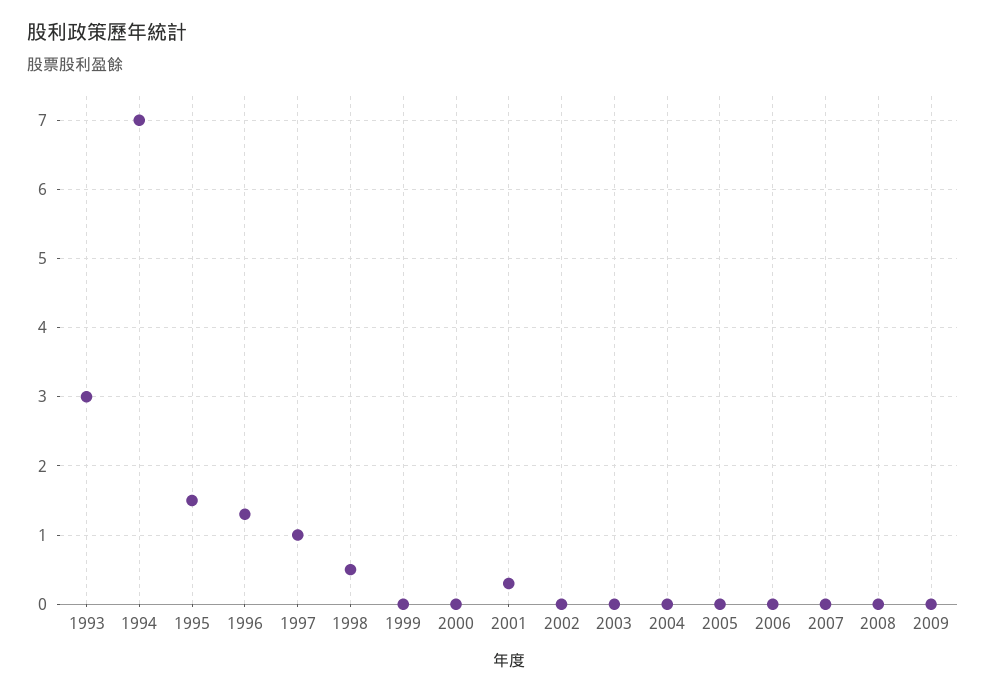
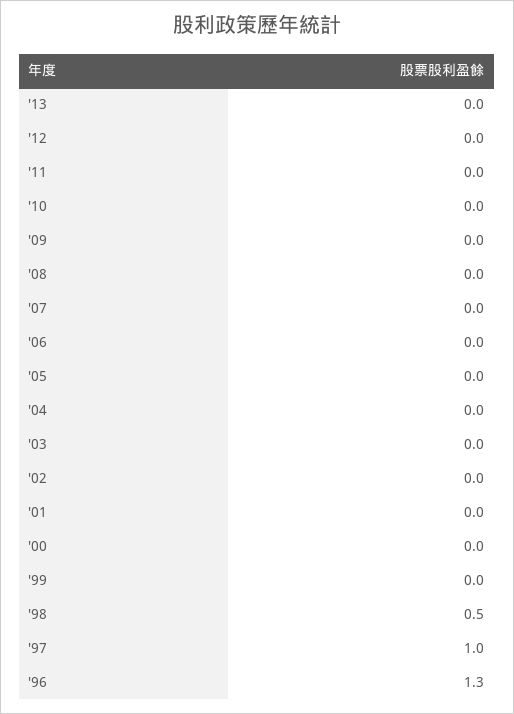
1993: 3 -> none
1994: 7 -> none
1995: 1.5 -> none
2001: 0.3 -> 0
'13: none -> 0
'12: none -> 0
'11: none -> 0
'10: none -> 0

